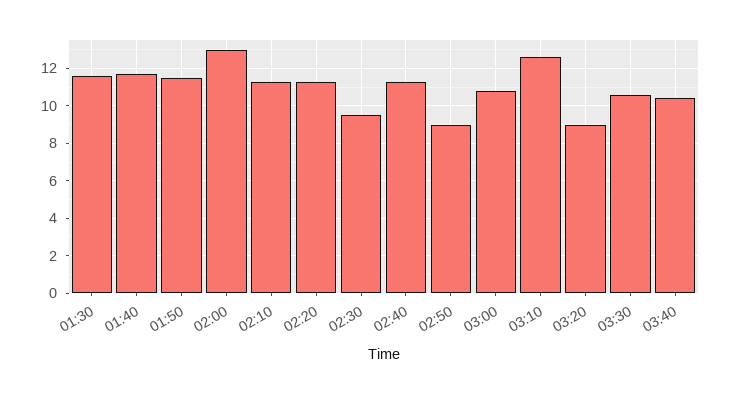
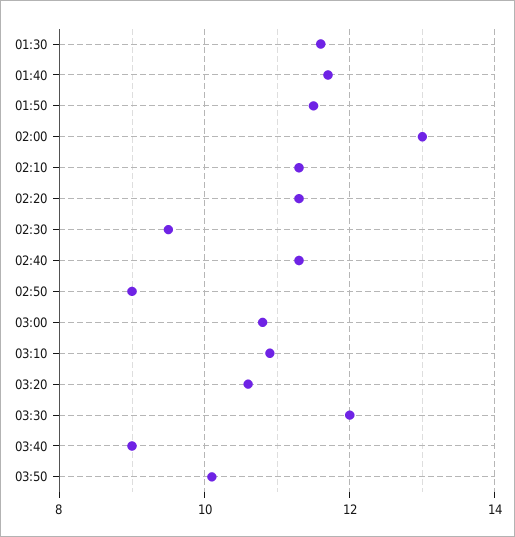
03:10: 12.5 -> 11
03:20: 9 -> 10.5
03:30: 10.5 -> 12
03:40: 10.5 -> 9
03:50: none -> 10

